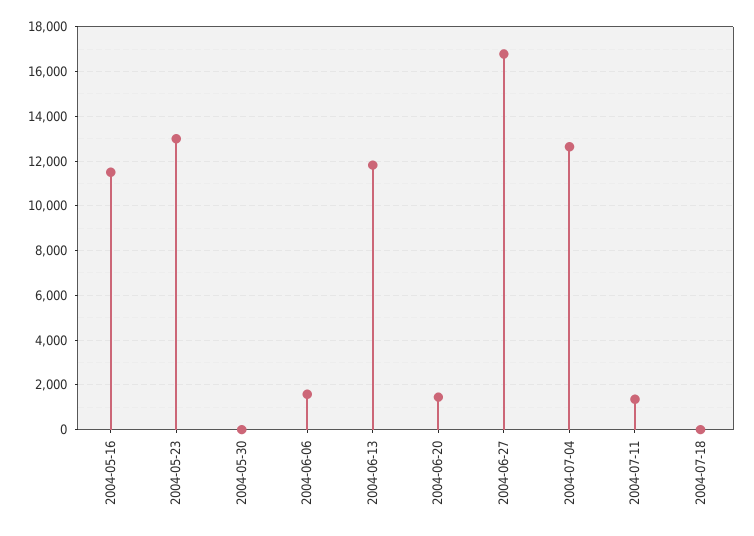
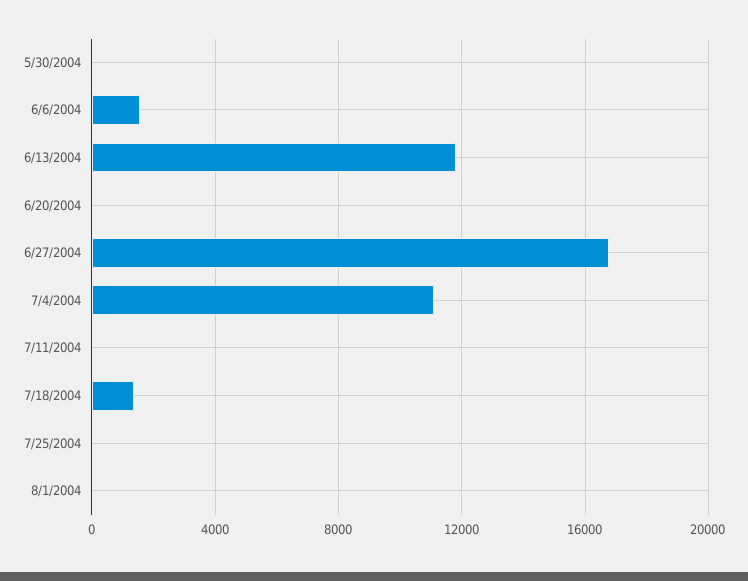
2004-05-16: 11500 -> none
2004-05-23: 13000 -> none
2004-06-20: 1500 -> 0
2004-07-04: 12500 -> 11000
2004-07-11: 1500 -> 0
2004-07-18: 0 -> 1500
7/25/2004: none -> 0
8/1/2004: none -> 0

